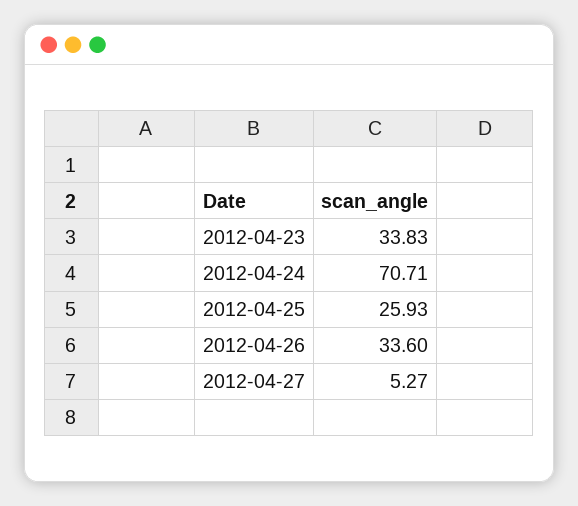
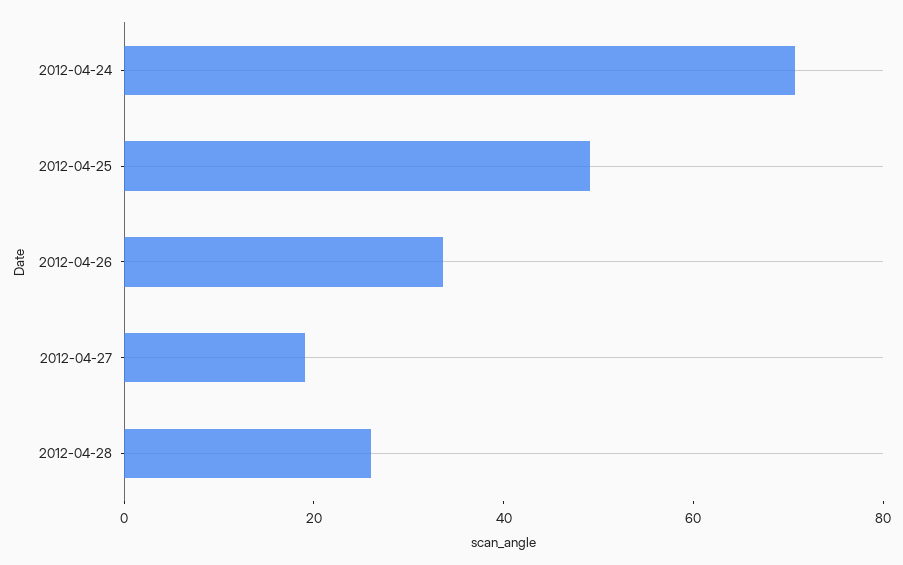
2012-04-23: 33.83 -> none
2012-04-25: 25.93 -> 50
2012-04-27: 5.27 -> 20
2012-04-28: none -> 25

